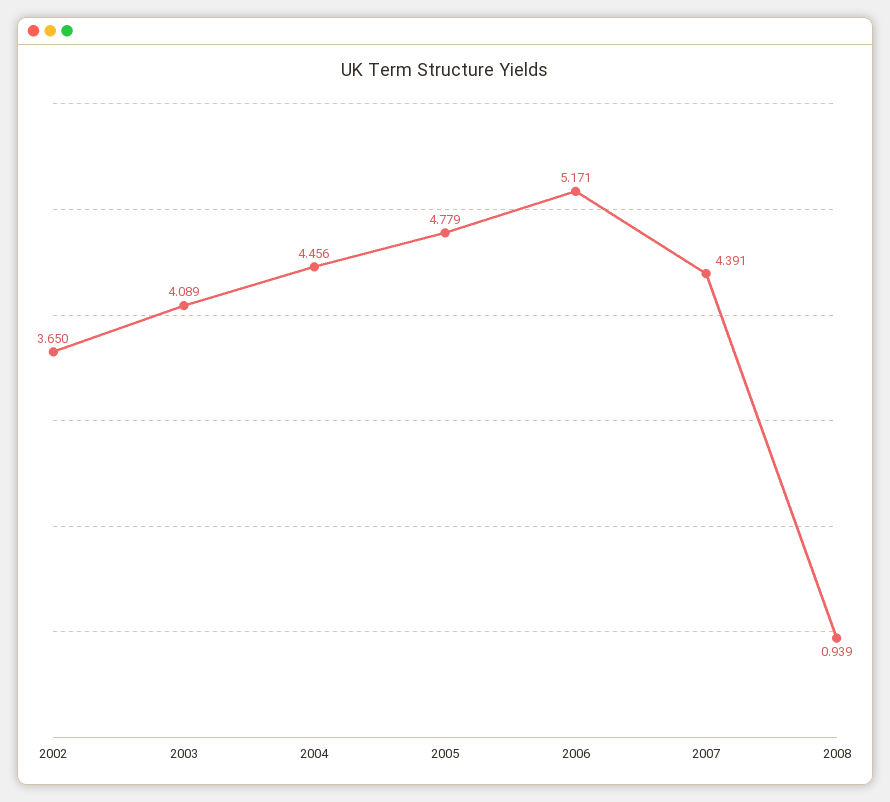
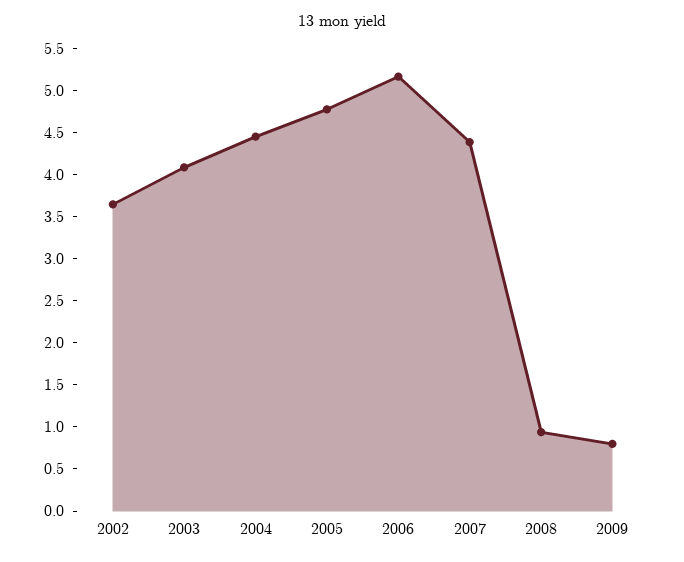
2009: none -> 0.8

